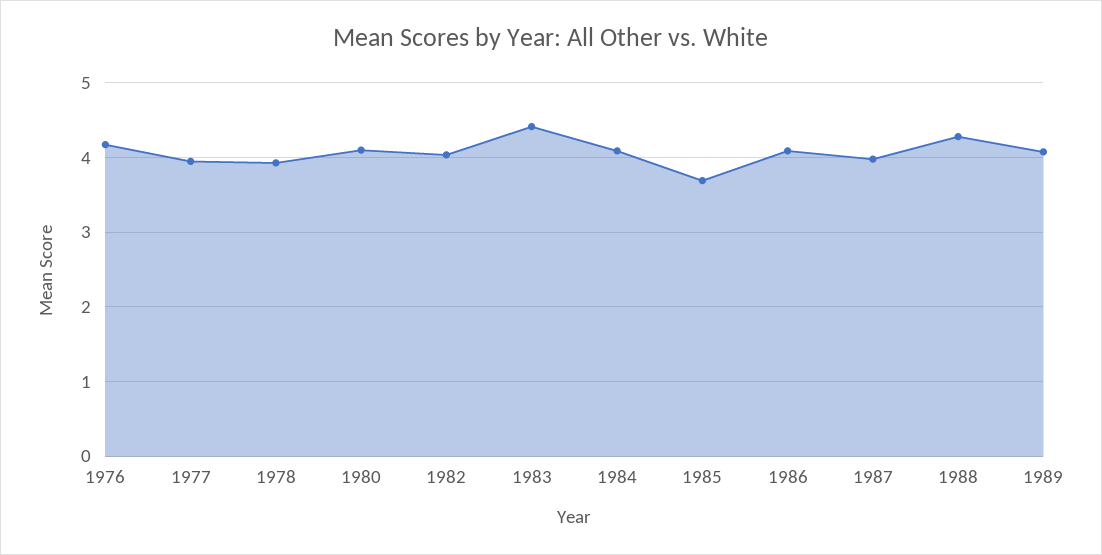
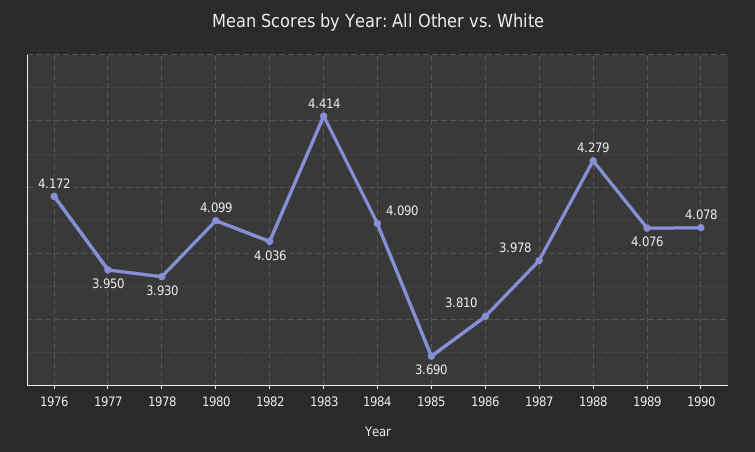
1986: 4.1 -> 3.81
1990: none -> 4.078

